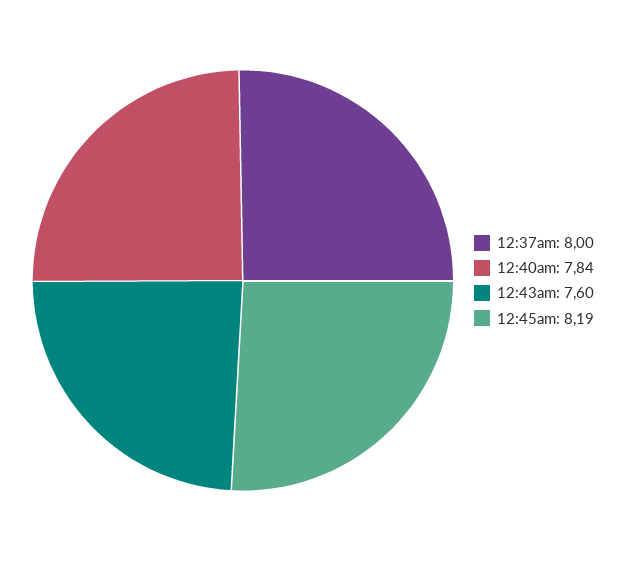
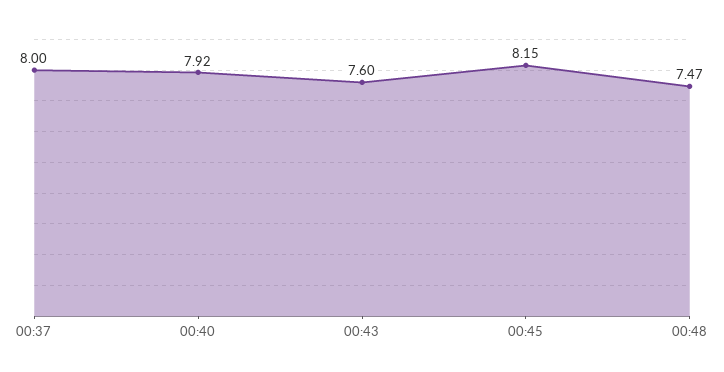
12:40am: 7.84 -> 7.92
12:45am: 8.19 -> 8.15
00:48: none -> 7.47

